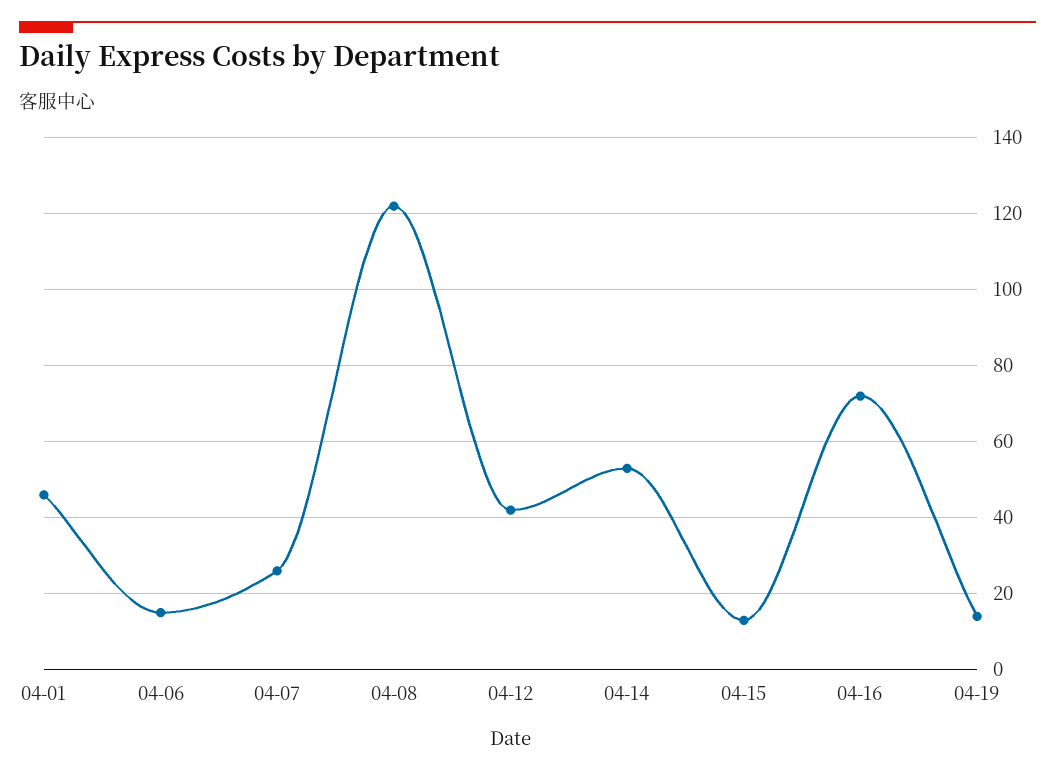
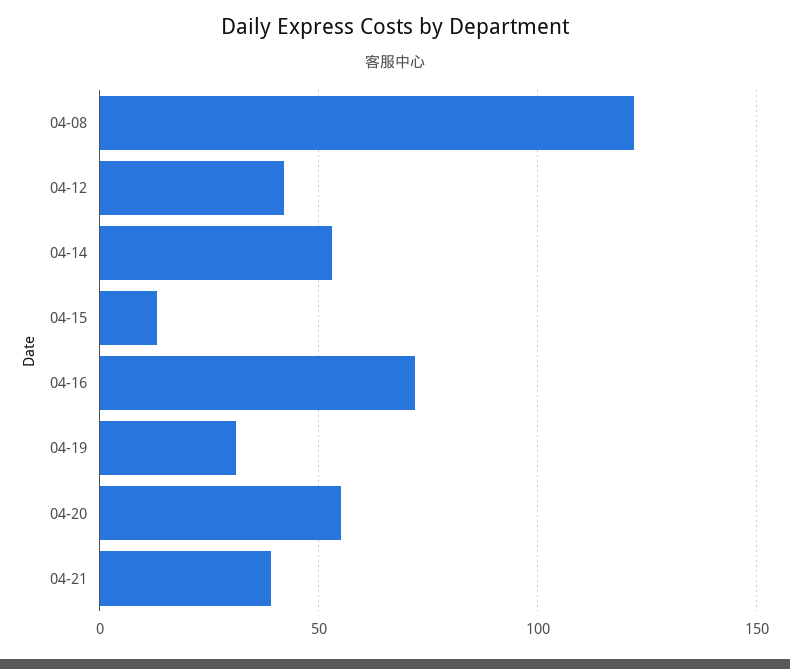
04-01: 45 -> none
04-06: 15 -> none
04-07: 25 -> none
04-19: 15 -> 30
04-20: none -> 55
04-21: none -> 40

